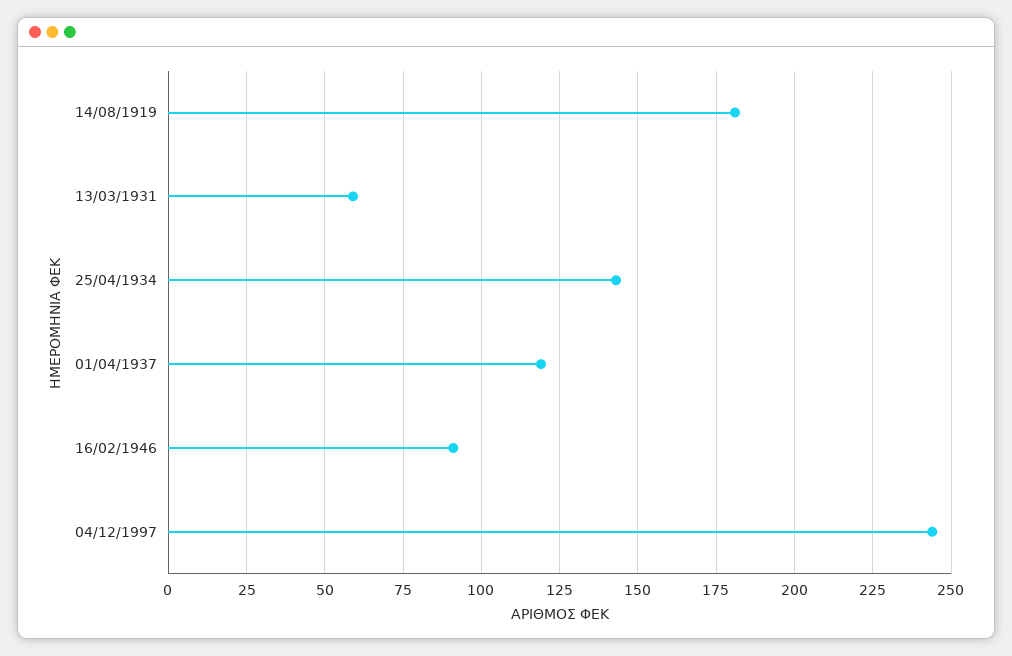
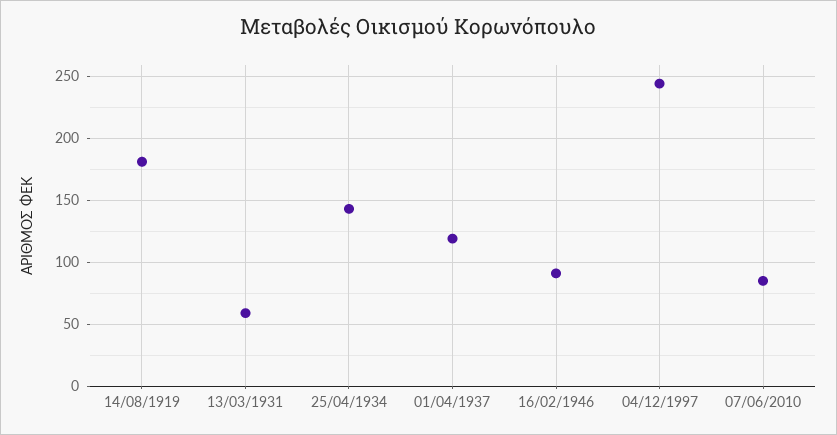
07/06/2010: none -> 85

